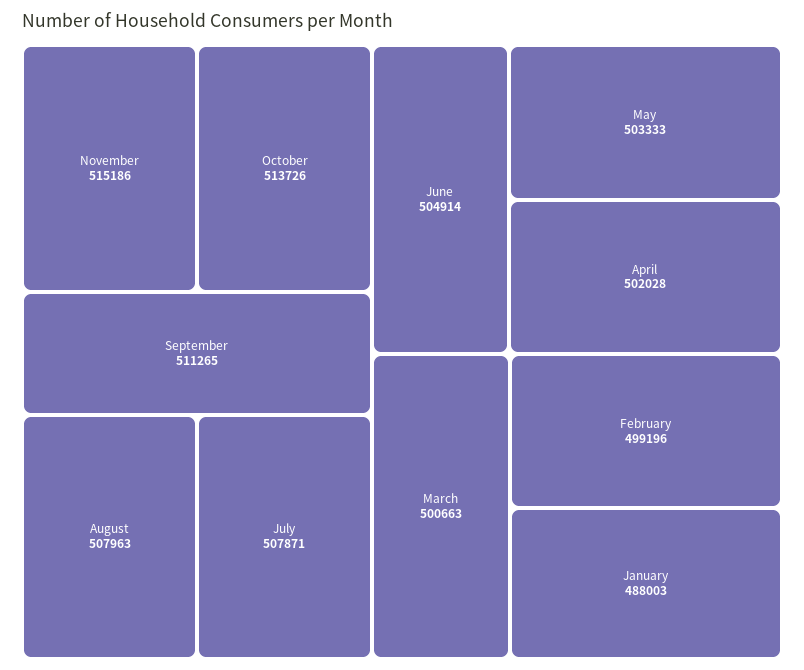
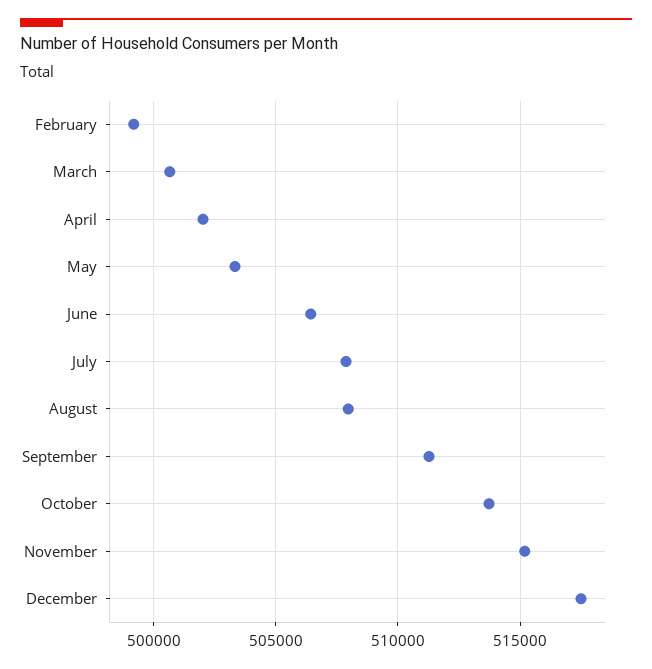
June: 504914 -> 506500
January: 488003 -> none
December: none -> 517500

